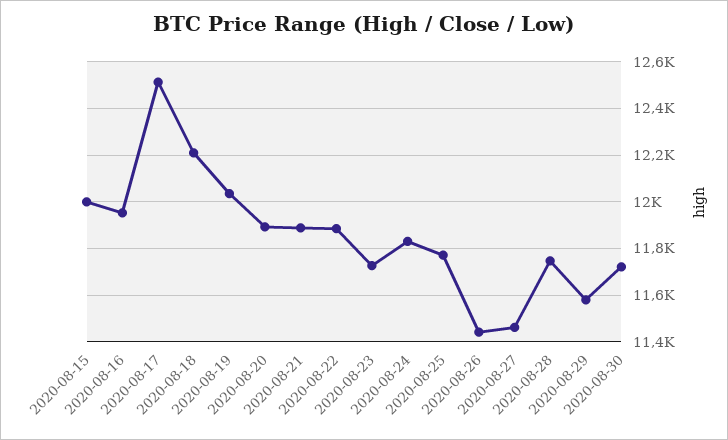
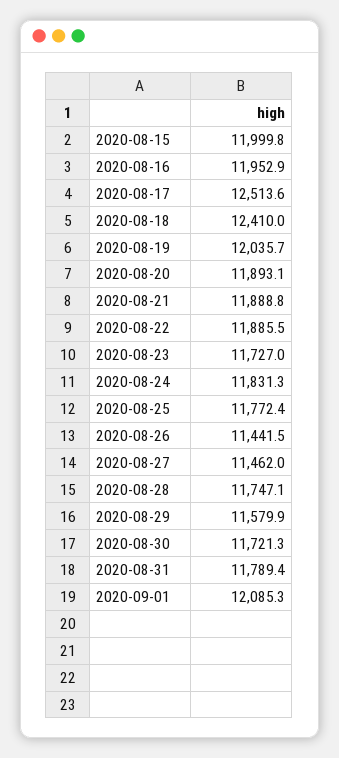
2020-08-18: 12200 -> 12410
2020-08-31: none -> 11789.4
2020-09-01: none -> 12085.3

